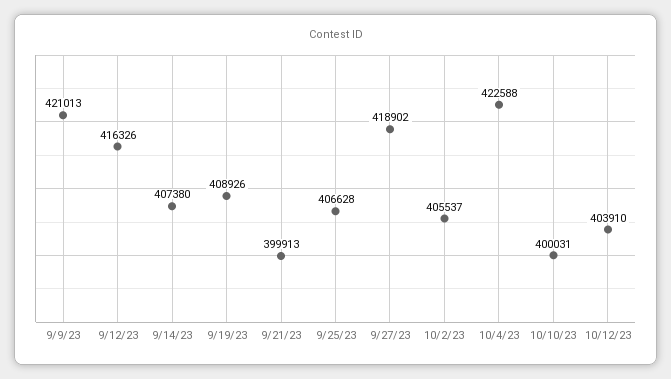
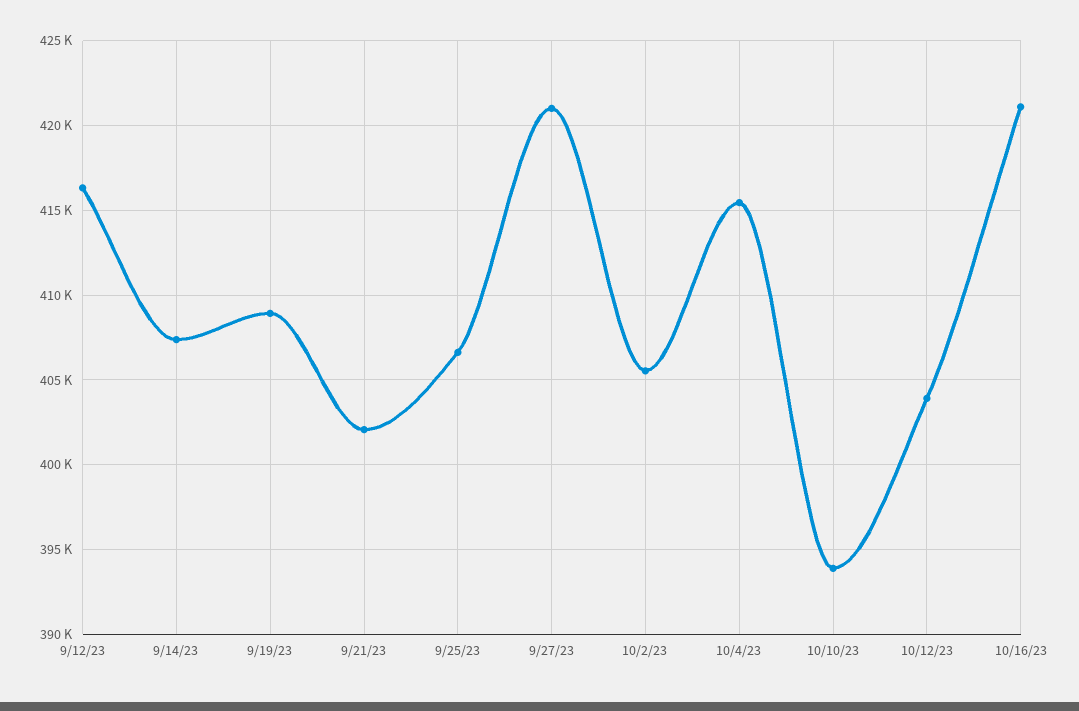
9/9/23: 421013 -> none
9/21/23: 399913 -> 402000
9/27/23: 418902 -> 421000
10/4/23: 422588 -> 415500
10/10/23: 400031 -> 394000
10/16/23: none -> 421000

